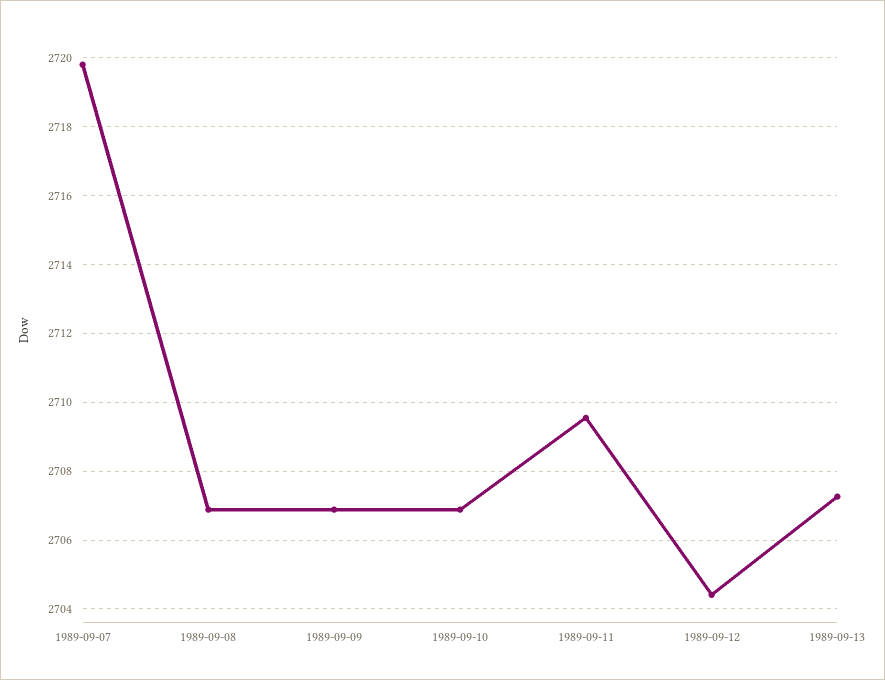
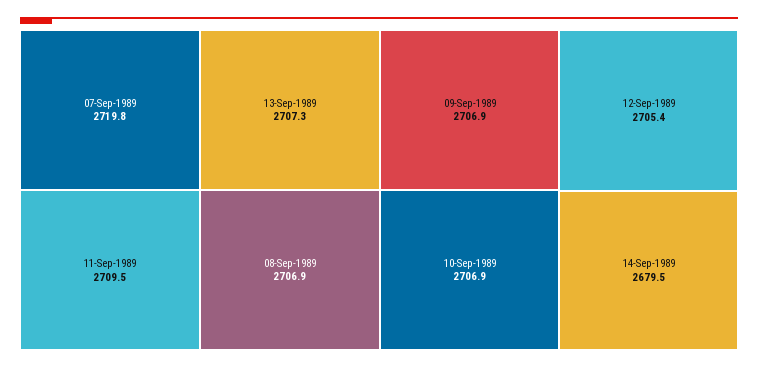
1989-09-12: 2704.4 -> 2705.4
14-Sep-1989: none -> 2679.5

